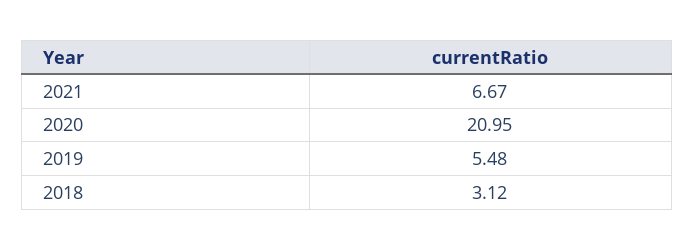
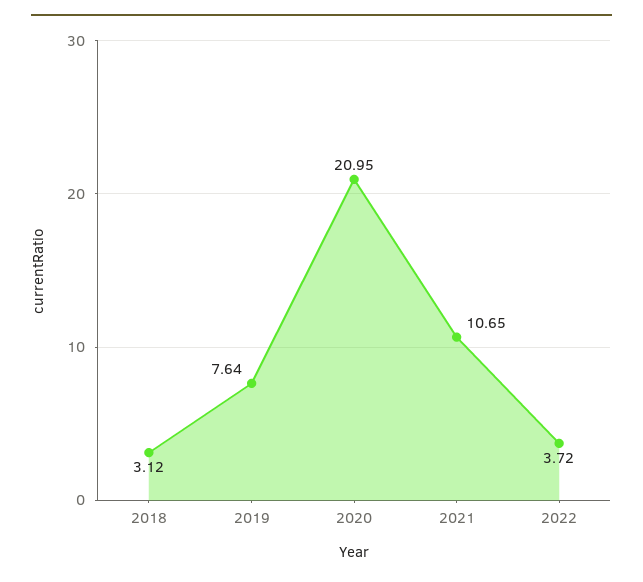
2021: 6.67 -> 10.65
2019: 5.48 -> 7.64
2022: none -> 3.72

